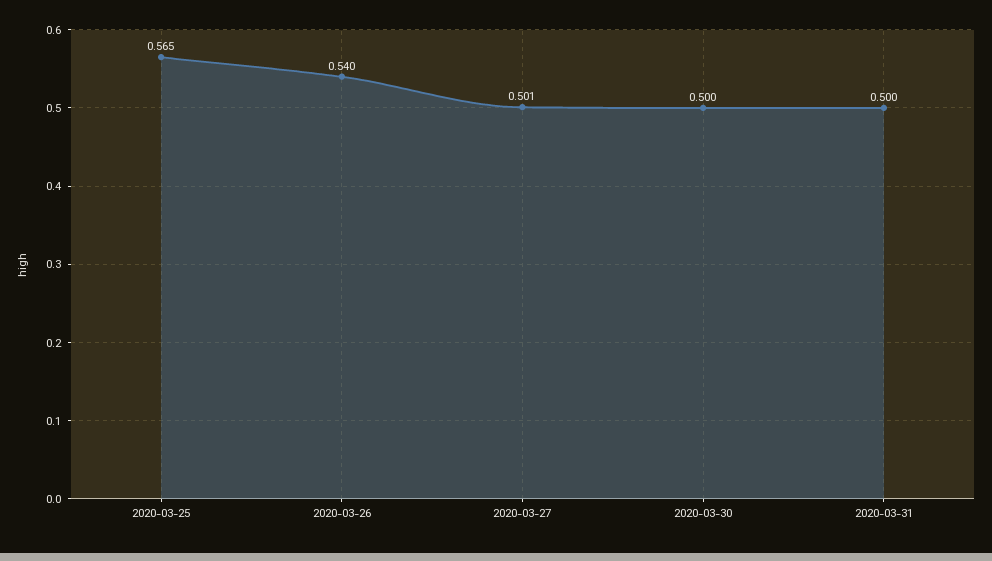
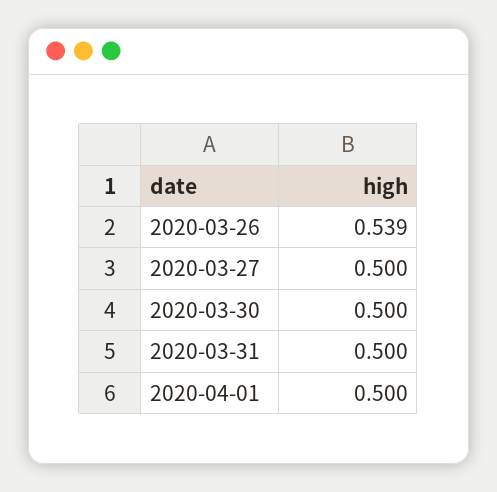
2020-03-25: 0.565 -> none
2020-03-26: 0.54 -> 0.539
2020-03-27: 0.501 -> 0.5
2020-04-01: none -> 0.5

